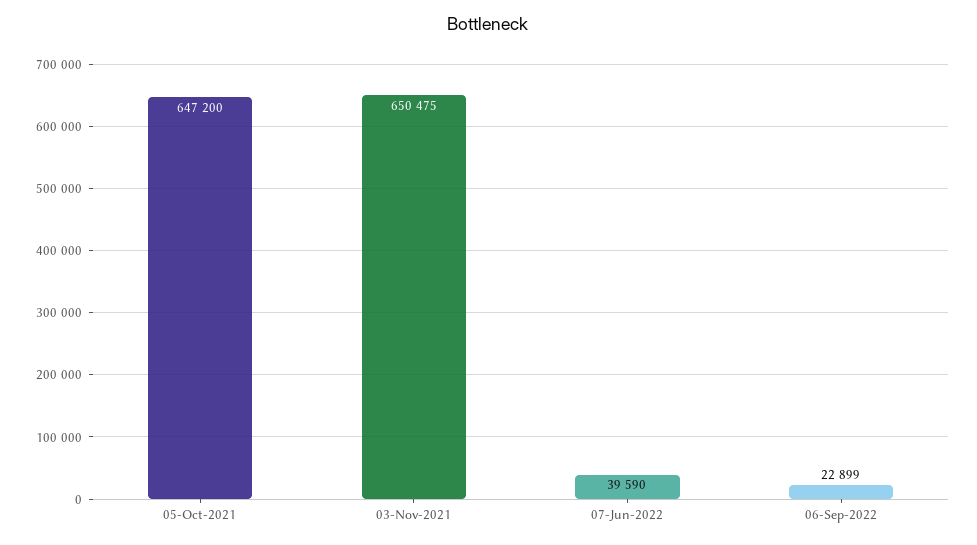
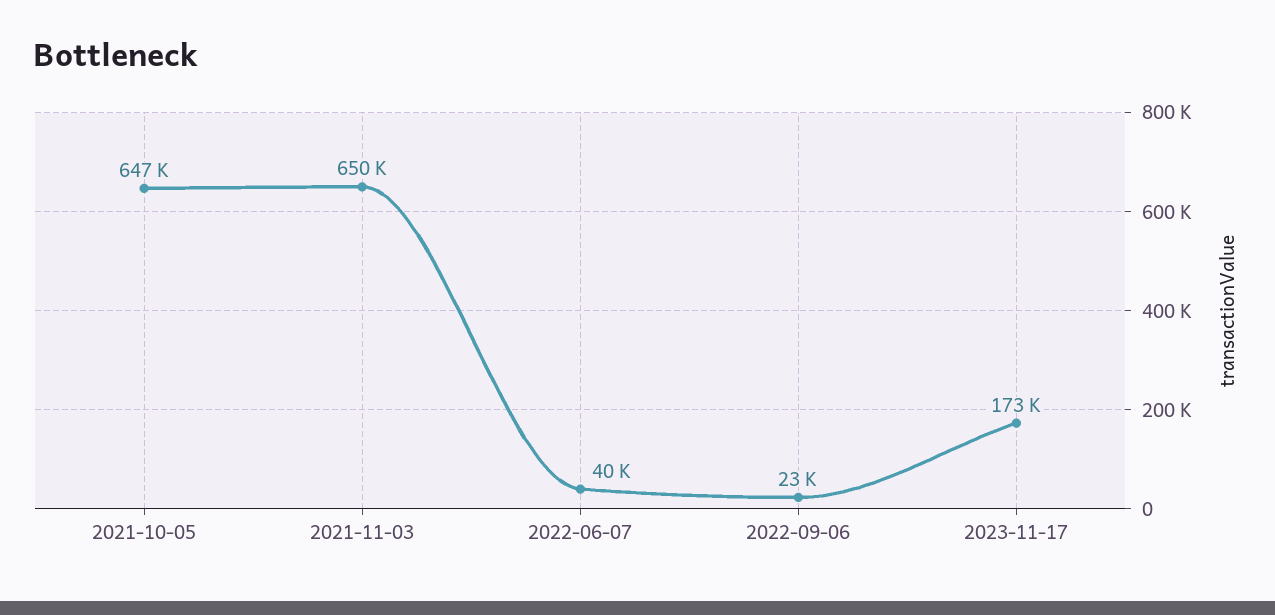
2023-11-17: none -> 173000

